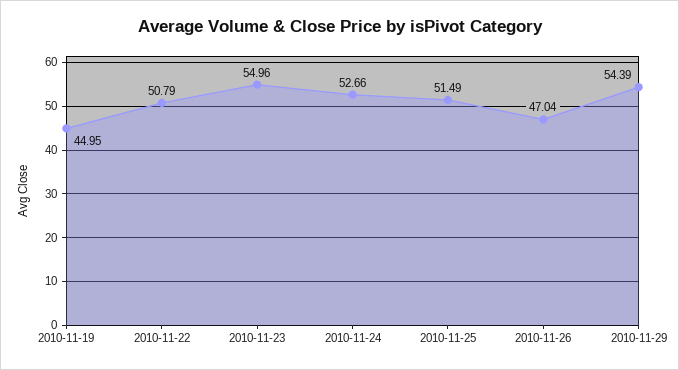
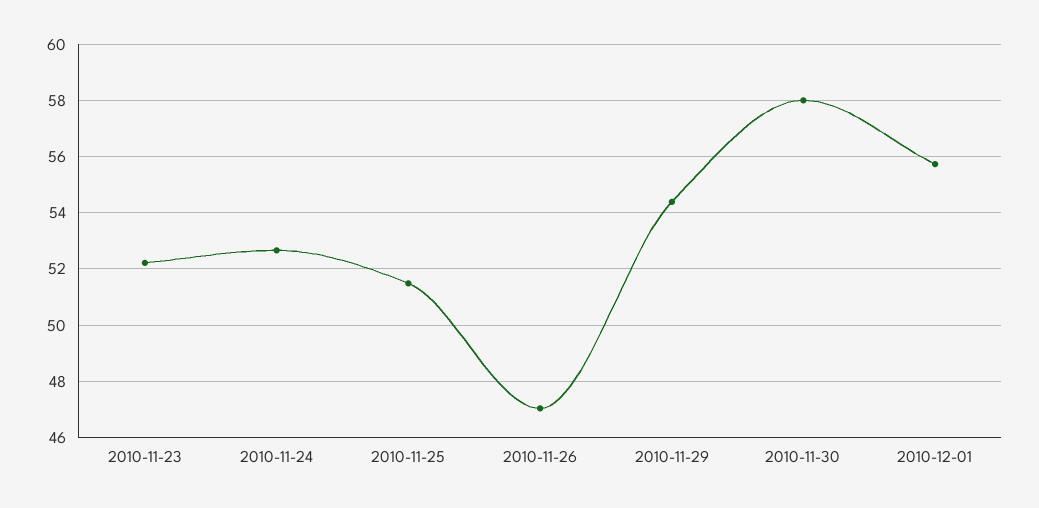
2010-11-19: 44.95 -> none
2010-11-22: 50.79 -> none
2010-11-23: 54.96 -> 52.25
2010-11-30: none -> 58
2010-12-01: none -> 55.75

